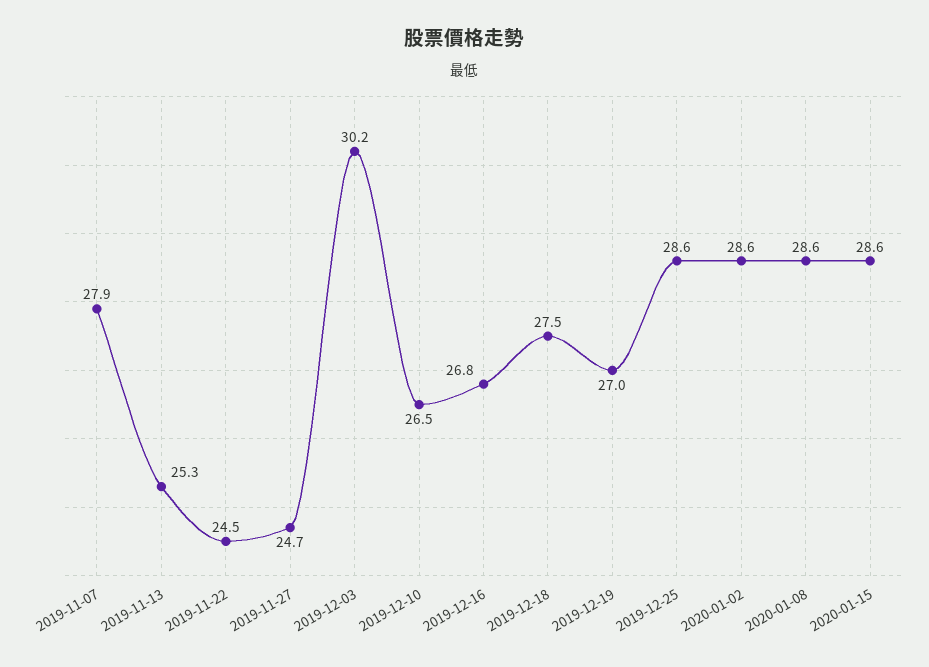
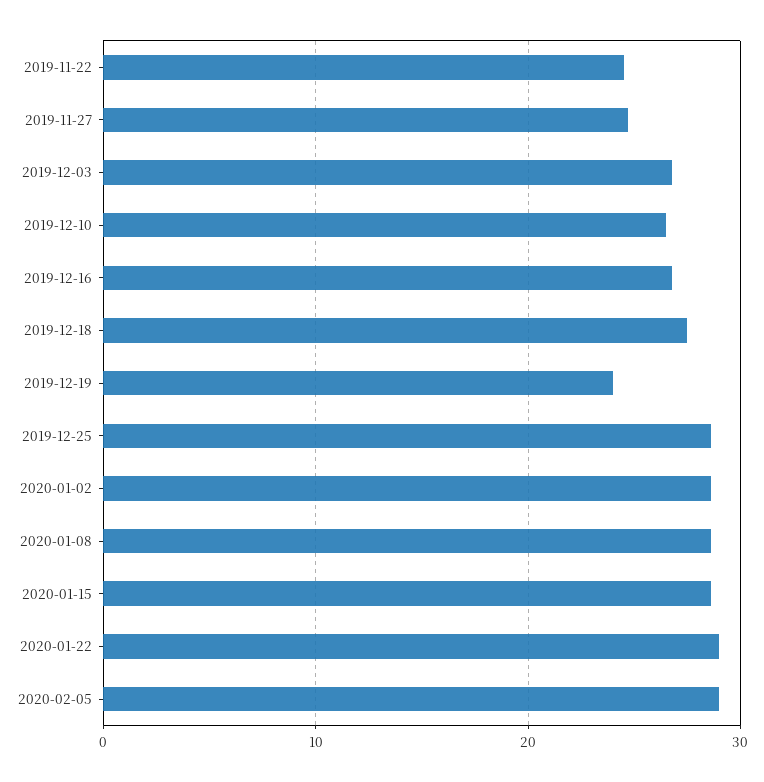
2019-11-07: 27.9 -> none
2019-11-13: 25.3 -> none
2019-12-03: 30.2 -> 27
2019-12-19: 27 -> 24
2020-01-22: none -> 29
2020-02-05: none -> 29

